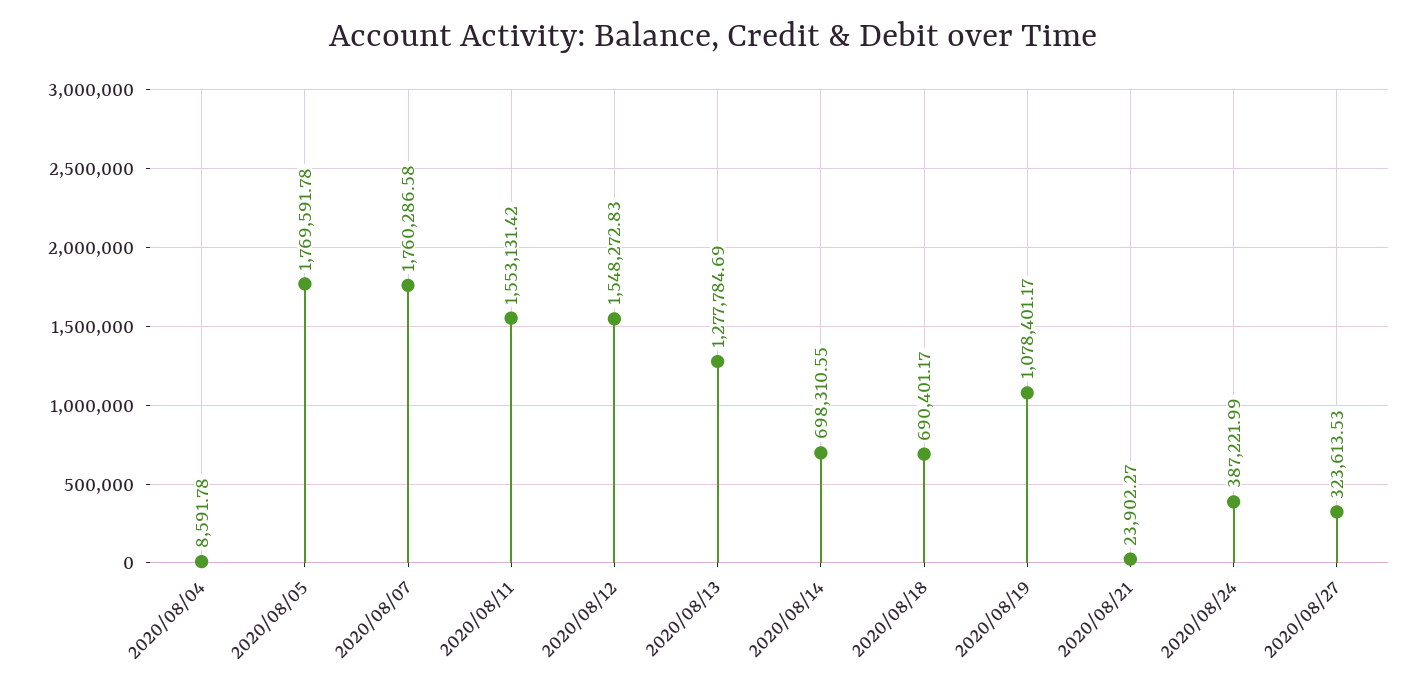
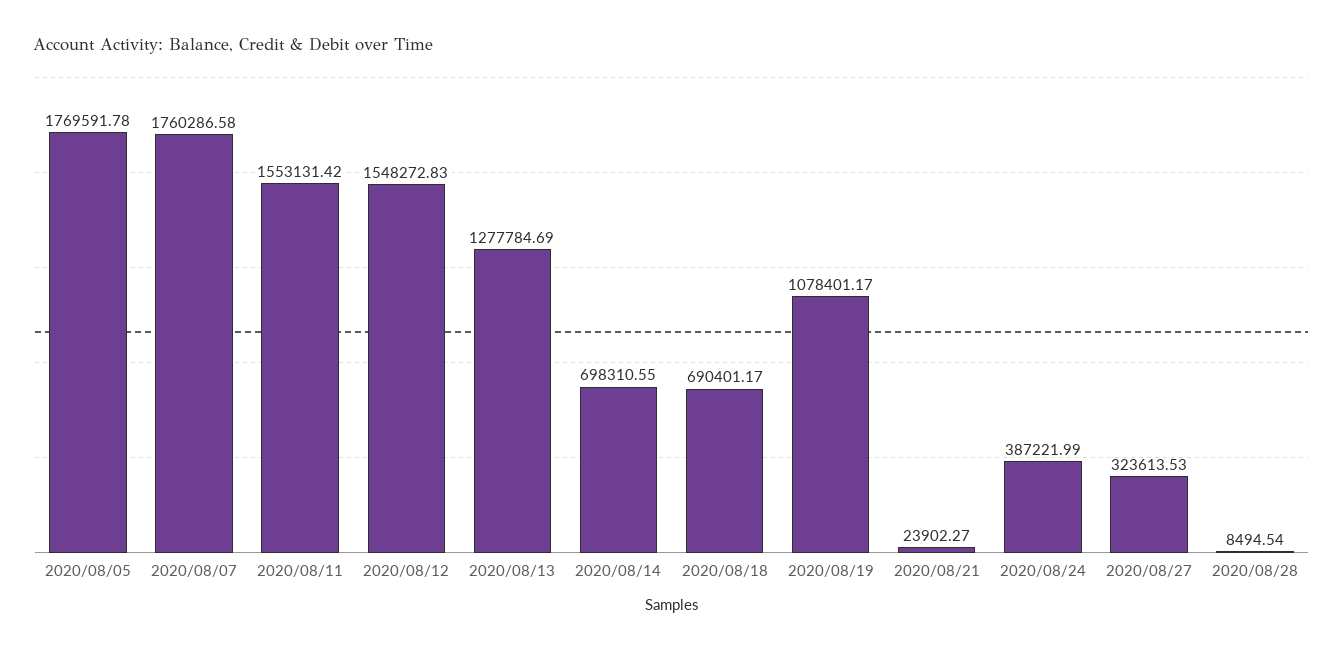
2020/08/04: 8591.78 -> none
2020/08/28: none -> 8494.54

